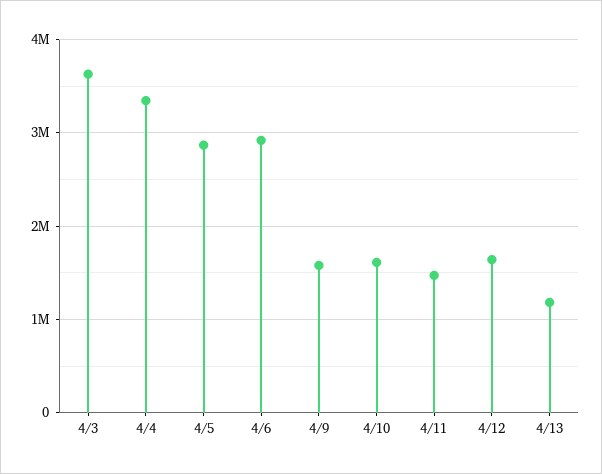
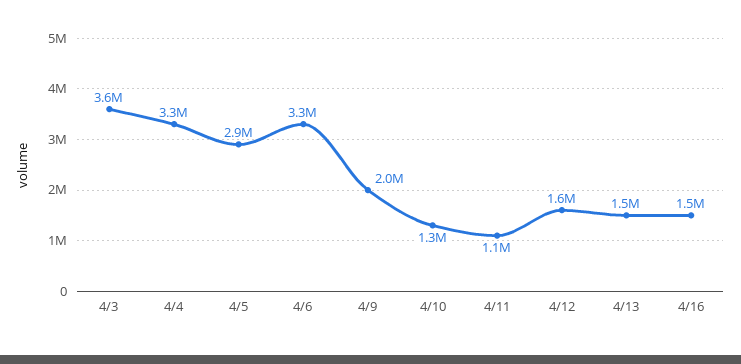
4/6: 2900000 -> 3300000
4/9: 1600000 -> 2000000
4/10: 1600000 -> 1300000
4/11: 1500000 -> 1100000
4/13: 1200000 -> 1500000
4/16: none -> 1500000

